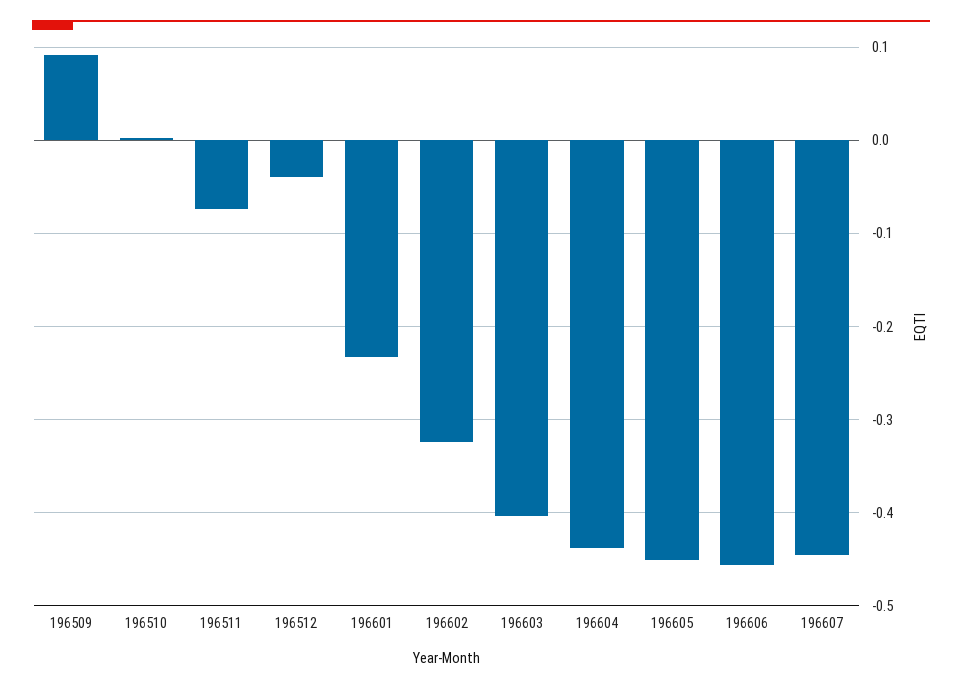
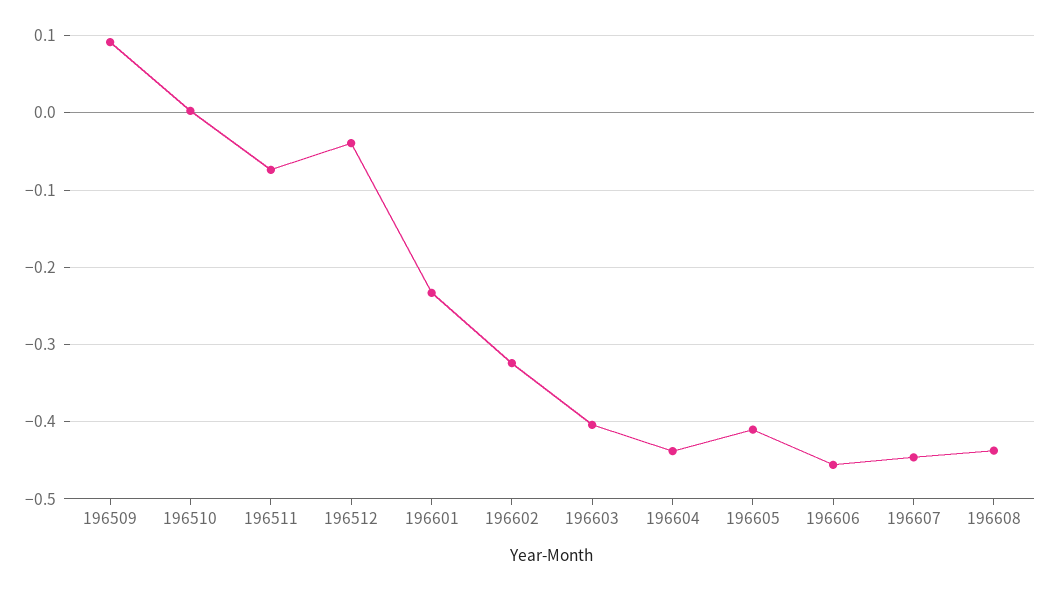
196605: -0.45 -> -0.41
196608: none -> -0.44

